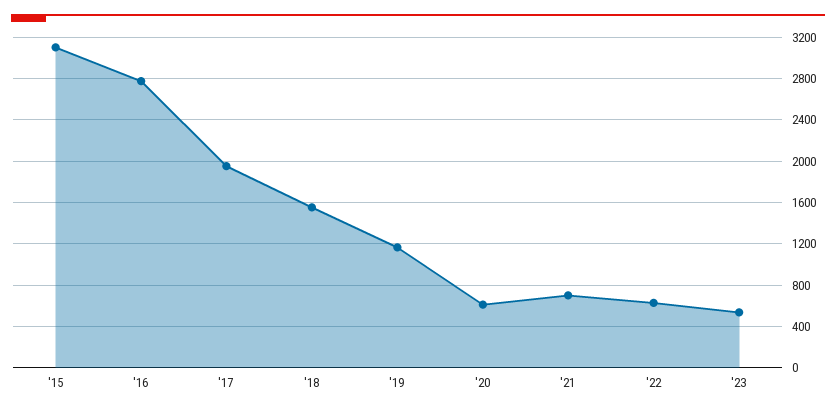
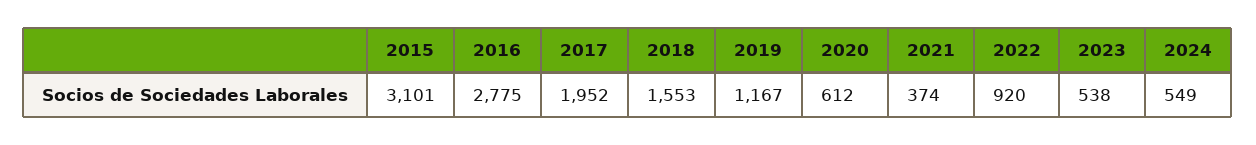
'21: 700 -> 374
'22: 600 -> 920
2024: none -> 549

